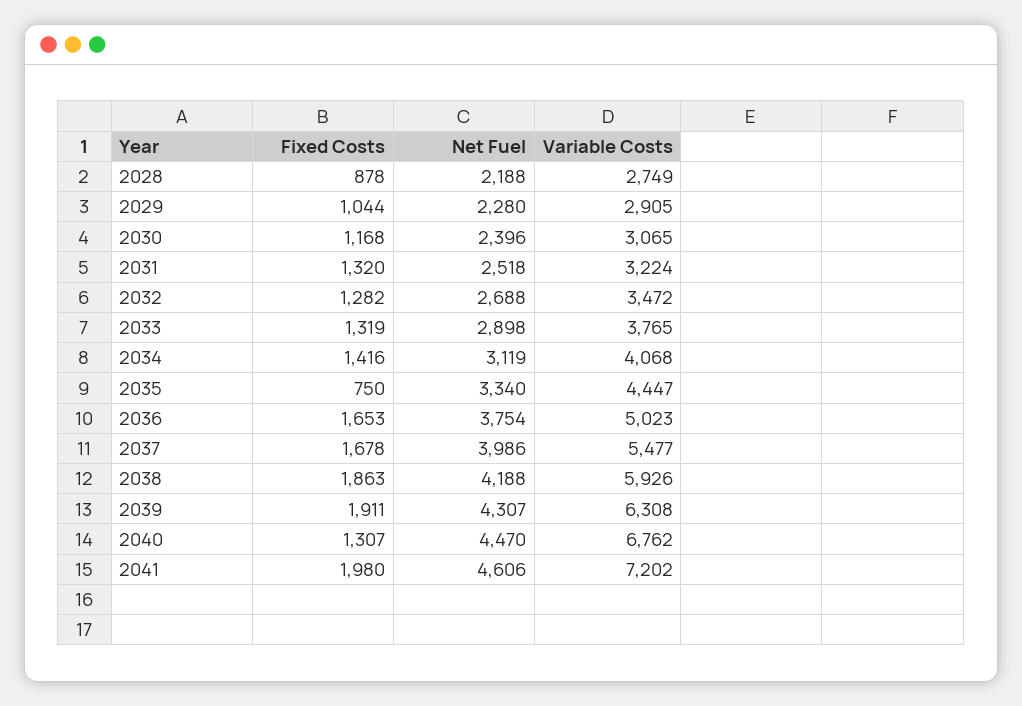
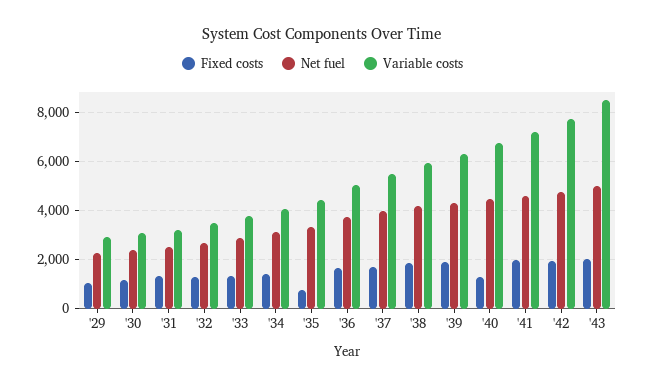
Fixed Costs, 2028: 878 -> none
Net Fuel, 2028: 2188 -> none
Variable Costs, 2028: 2749 -> none
Fixed Costs, '42: none -> 2000
Net Fuel, '42: none -> 4750
Variable Costs, '42: none -> 7750
Fixed Costs, '43: none -> 2000
Net Fuel, '43: none -> 5000
Variable Costs, '43: none -> 8500

